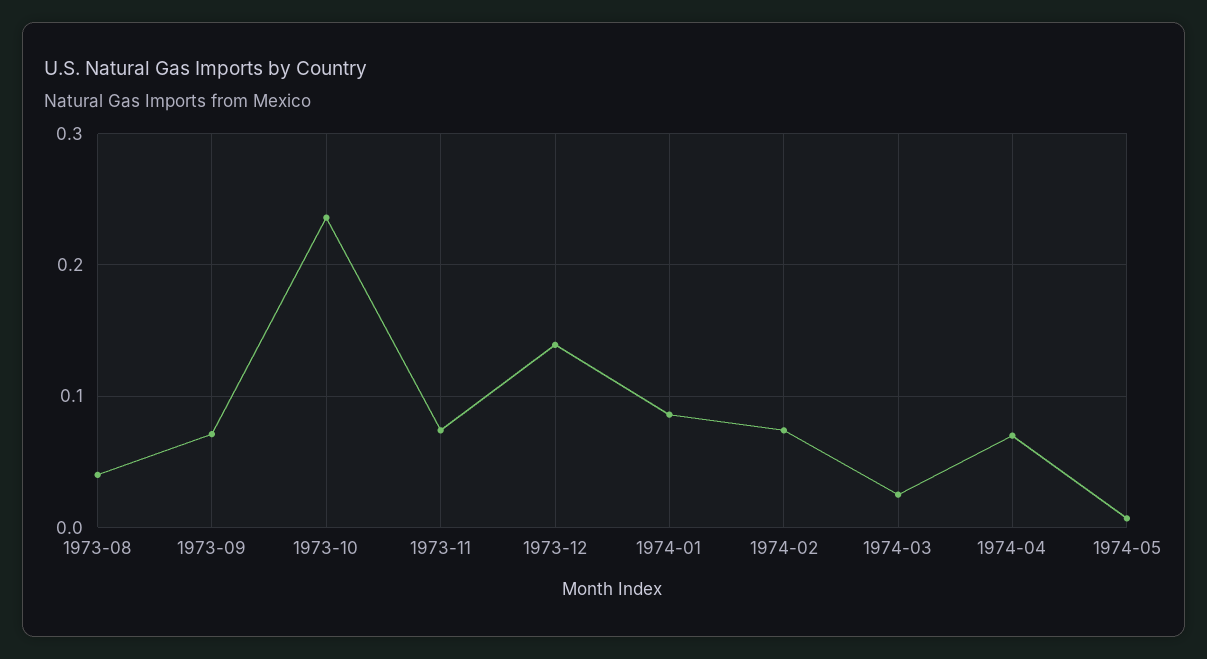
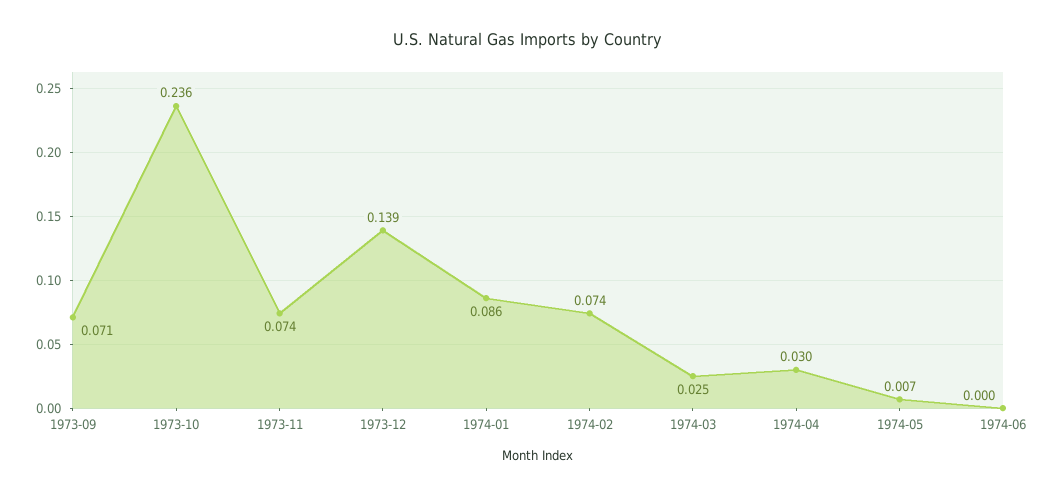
1973-08: 0.04 -> none
1974-04: 0.07 -> 0.03
1974-06: none -> 0

